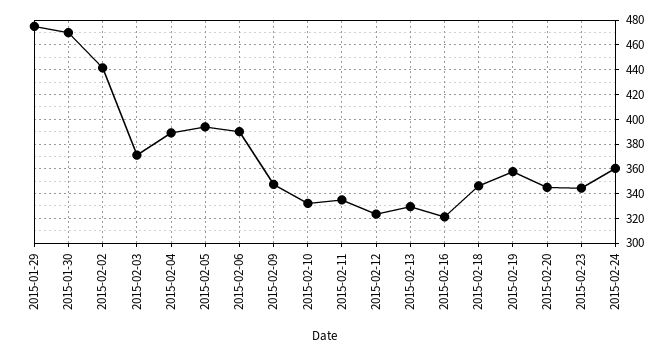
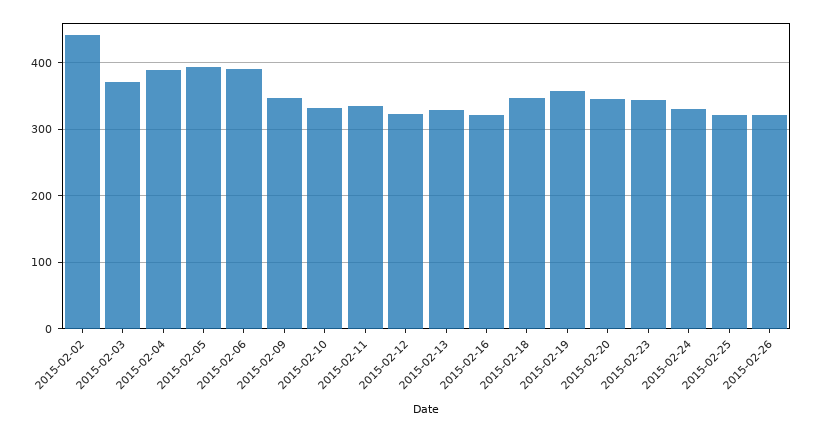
2015-01-29: 475 -> none
2015-01-30: 470 -> none
2015-02-24: 360 -> 330
2015-02-25: none -> 320
2015-02-26: none -> 320

